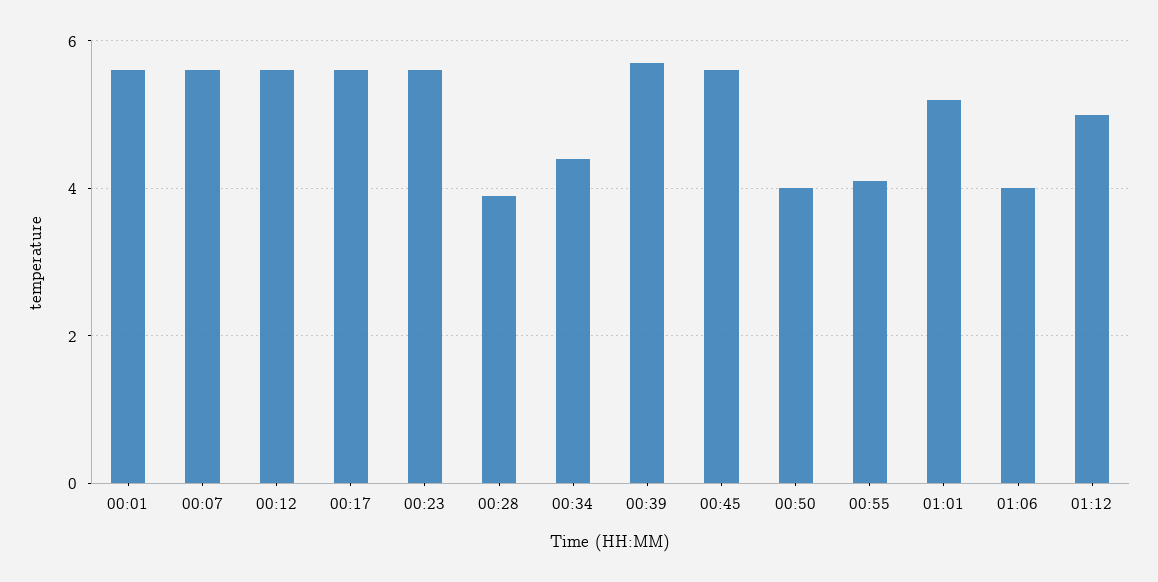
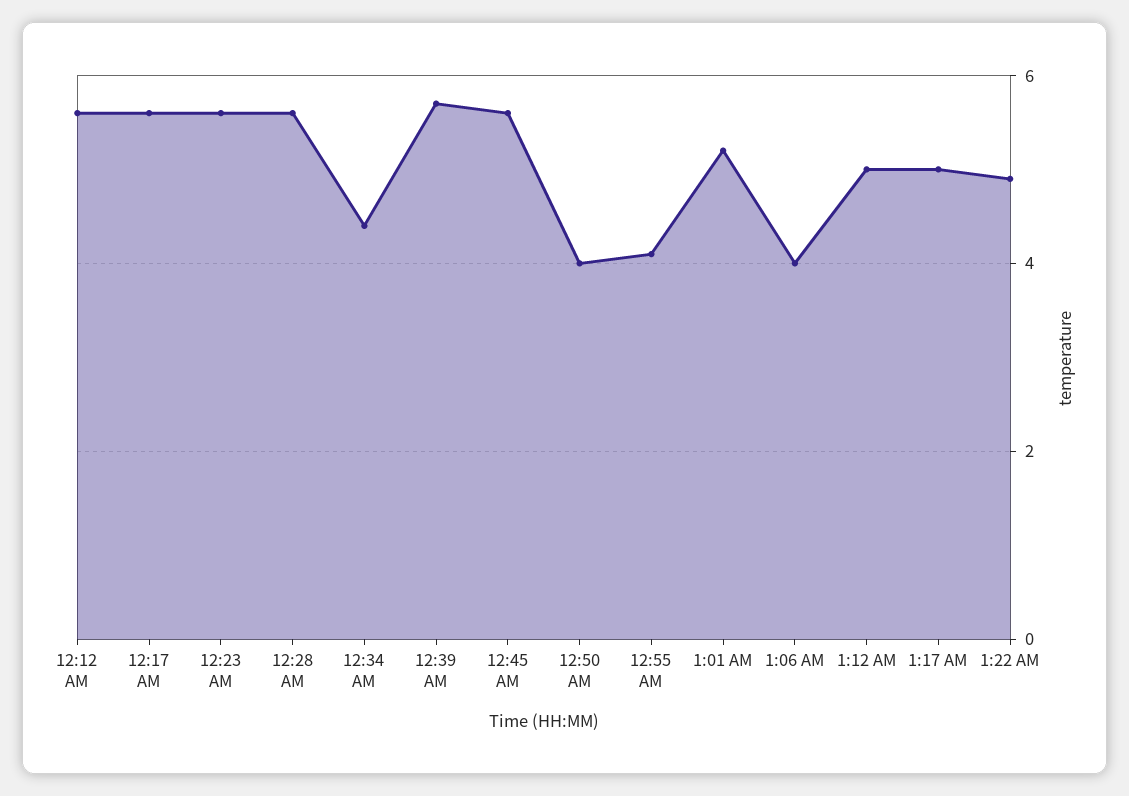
00:01: 5.5 -> none
00:07: 5.5 -> none
00:28: 4 -> 5.5
1:17 AM: none -> 5
1:22 AM: none -> 5

